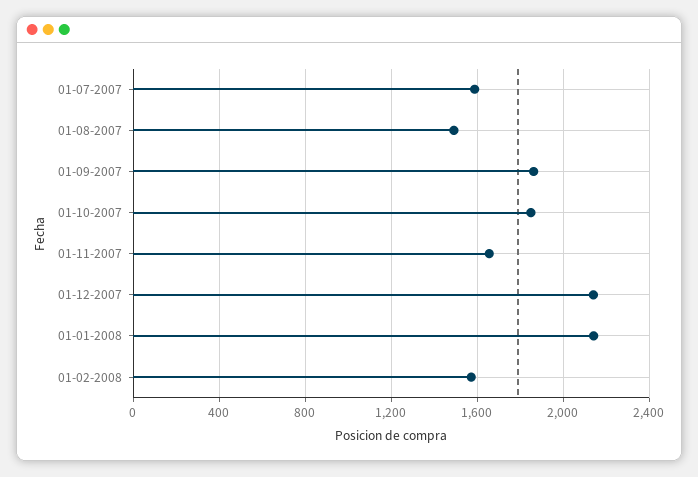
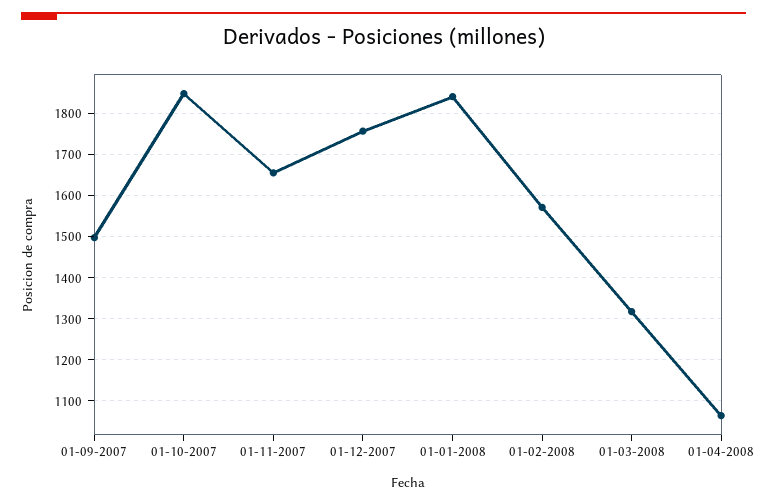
01-07-2007: 1600 -> none
01-08-2007: 1500 -> none
01-09-2007: 1850 -> 1500
01-12-2007: 2150 -> 1760
01-01-2008: 2150 -> 1840
01-03-2008: none -> 1320
01-04-2008: none -> 1060

